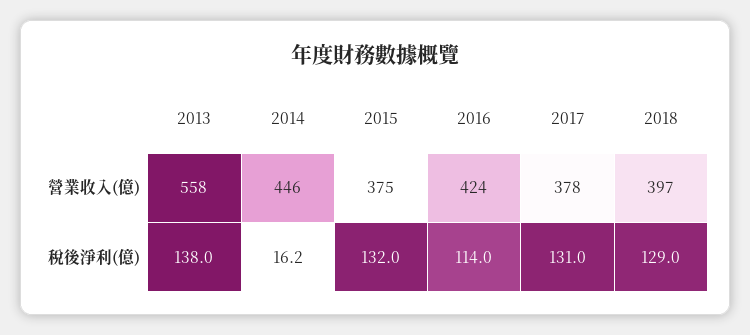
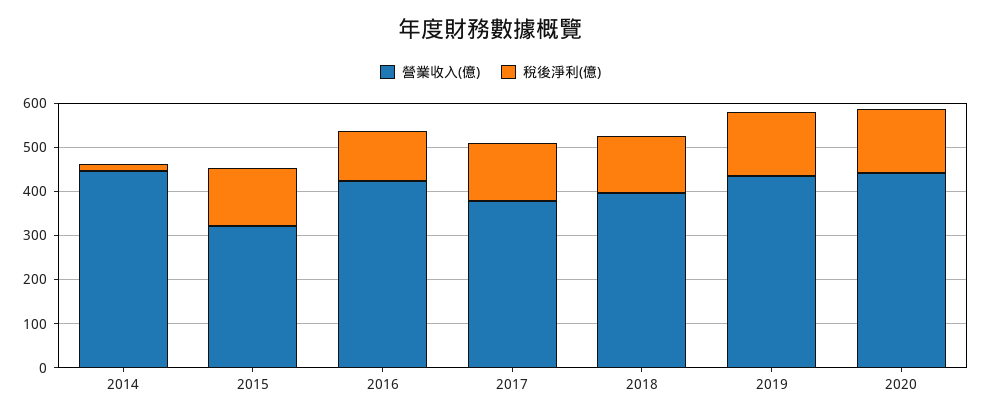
營業收入(億), 2013: 558 -> none
營業收入(億), 2015: 375 -> 320
稅後淨利(億), 2013: 138 -> none
營業收入(億), 2019: none -> 440
稅後淨利(億), 2019: none -> 140
營業收入(億), 2020: none -> 440
稅後淨利(億), 2020: none -> 140

